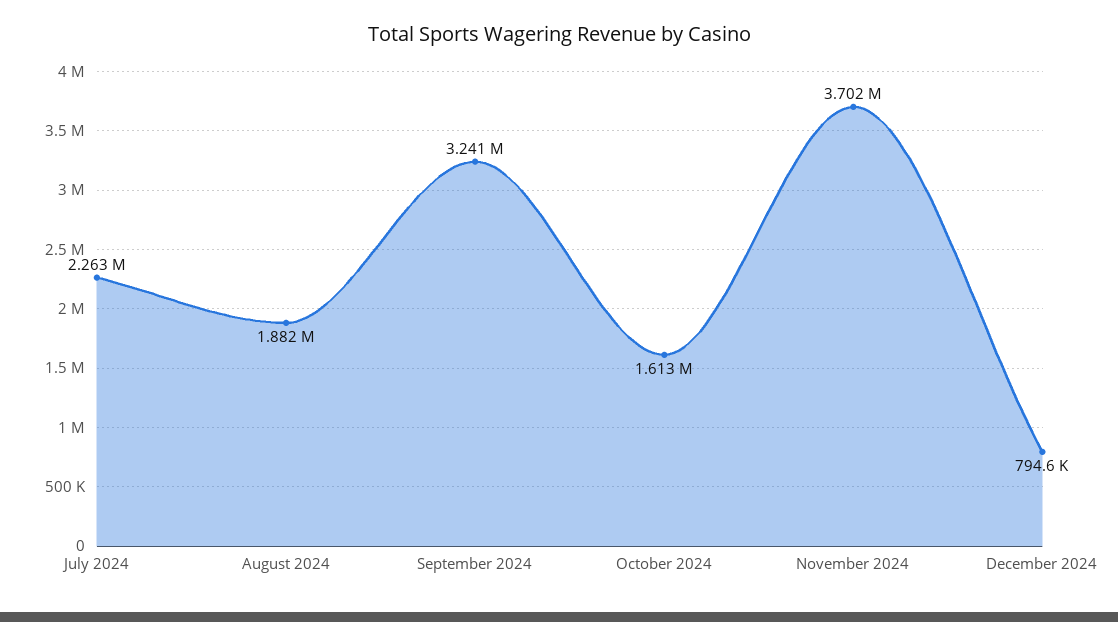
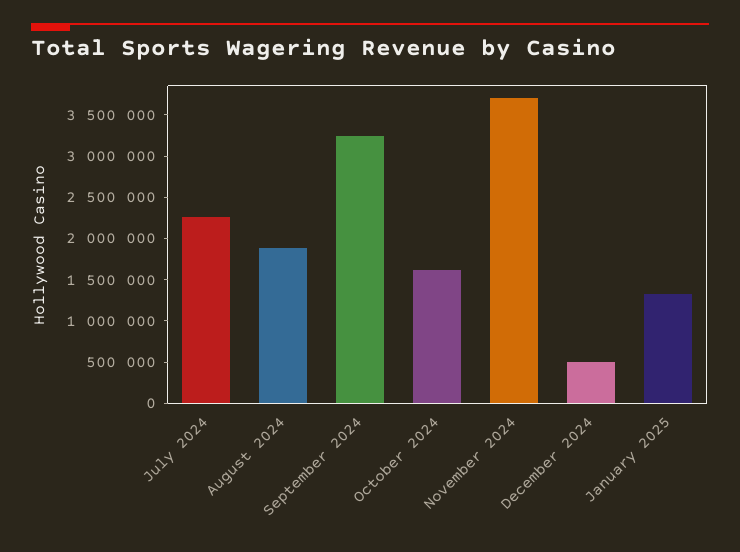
December 2024: 794600 -> 500000
January 2025: none -> 1300000

